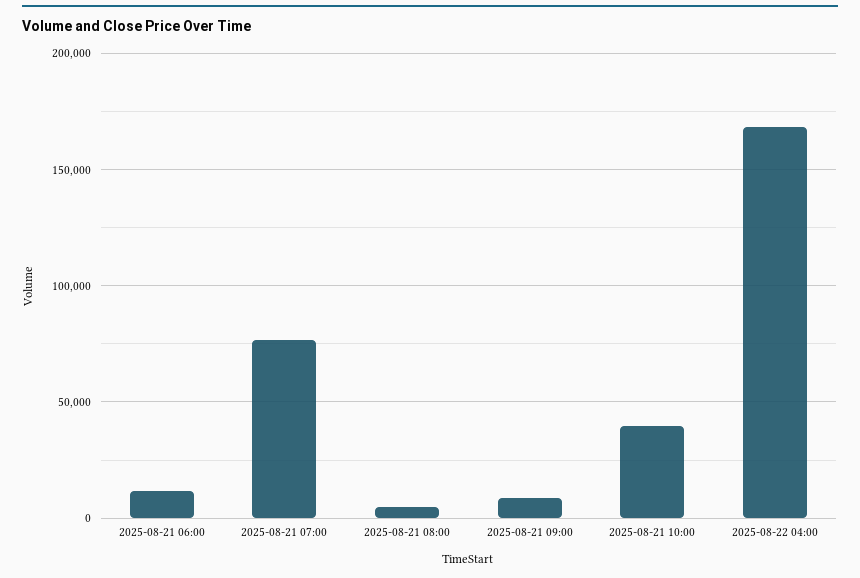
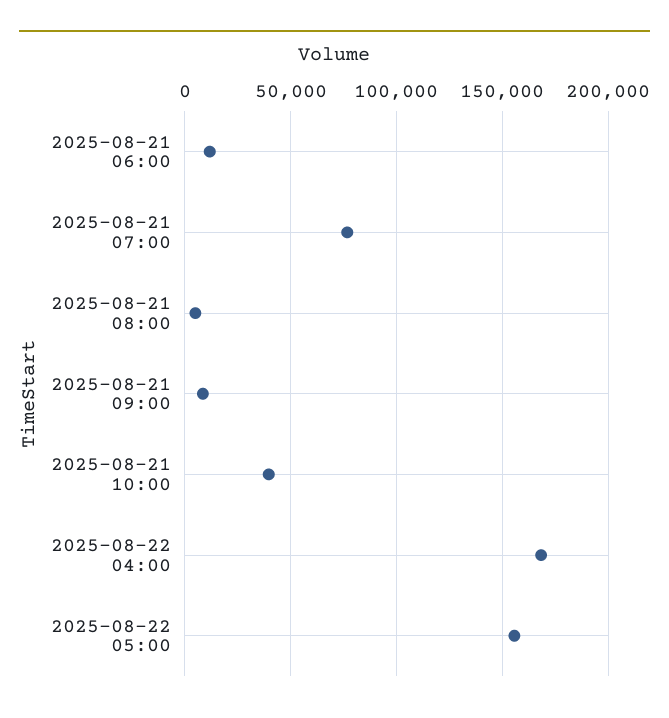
2025-08-22 05:00: none -> 155000

